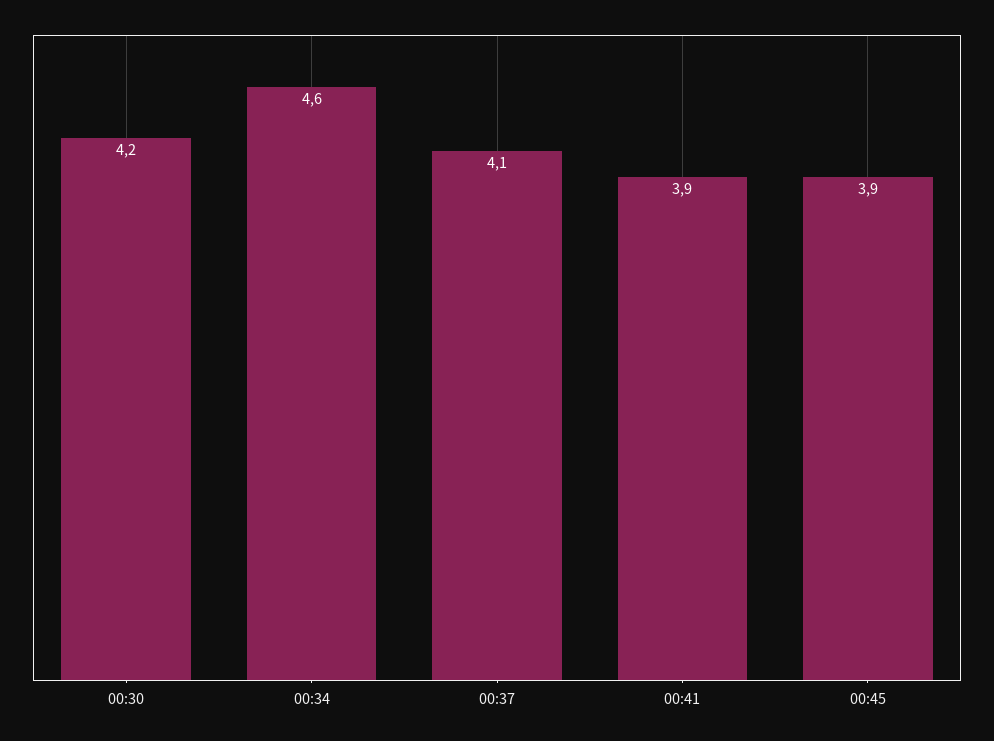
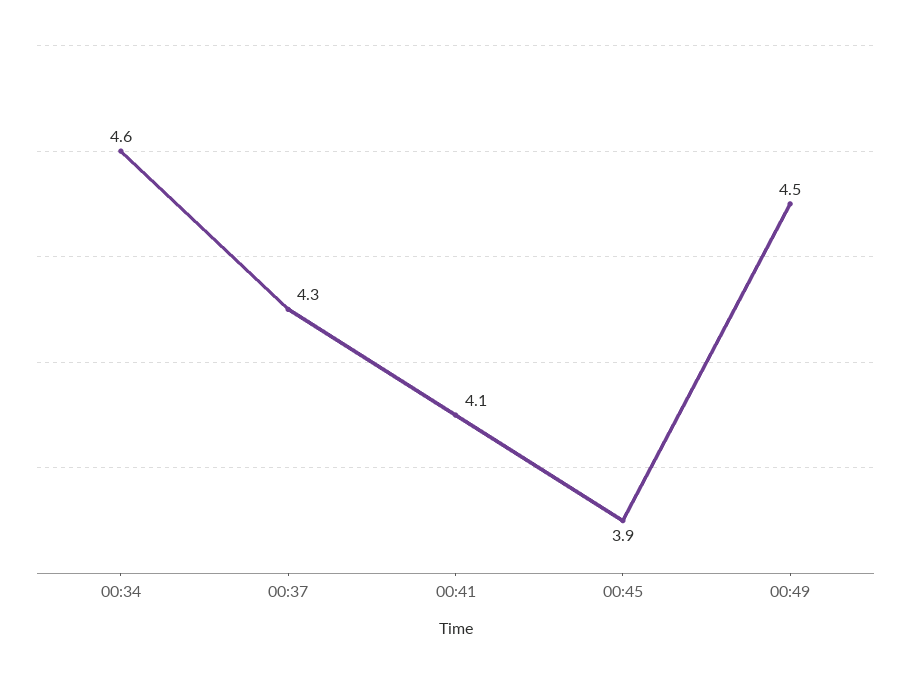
00:30: 4.2 -> none
00:37: 4.1 -> 4.3
00:41: 3.9 -> 4.1
00:49: none -> 4.5

